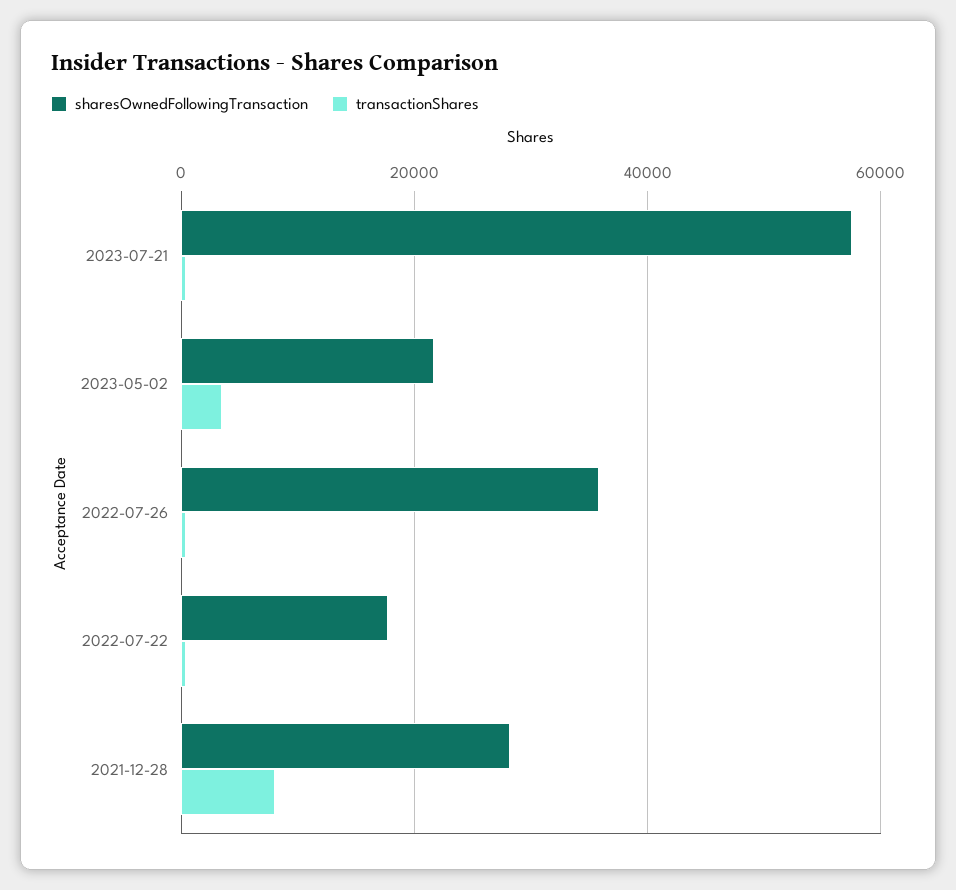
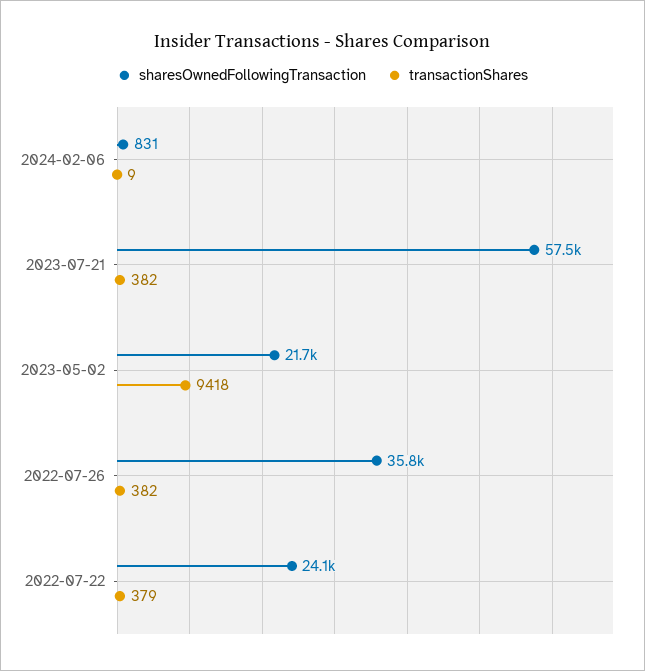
transactionShares, 2023-05-02: 4000 -> 9418
sharesOwnedFollowingTransaction, 2022-07-22: 18000 -> 24100
sharesOwnedFollowingTransaction, 2021-12-28: 28000 -> none
transactionShares, 2021-12-28: 8000 -> none
sharesOwnedFollowingTransaction, 2024-02-06: none -> 831
transactionShares, 2024-02-06: none -> 9

